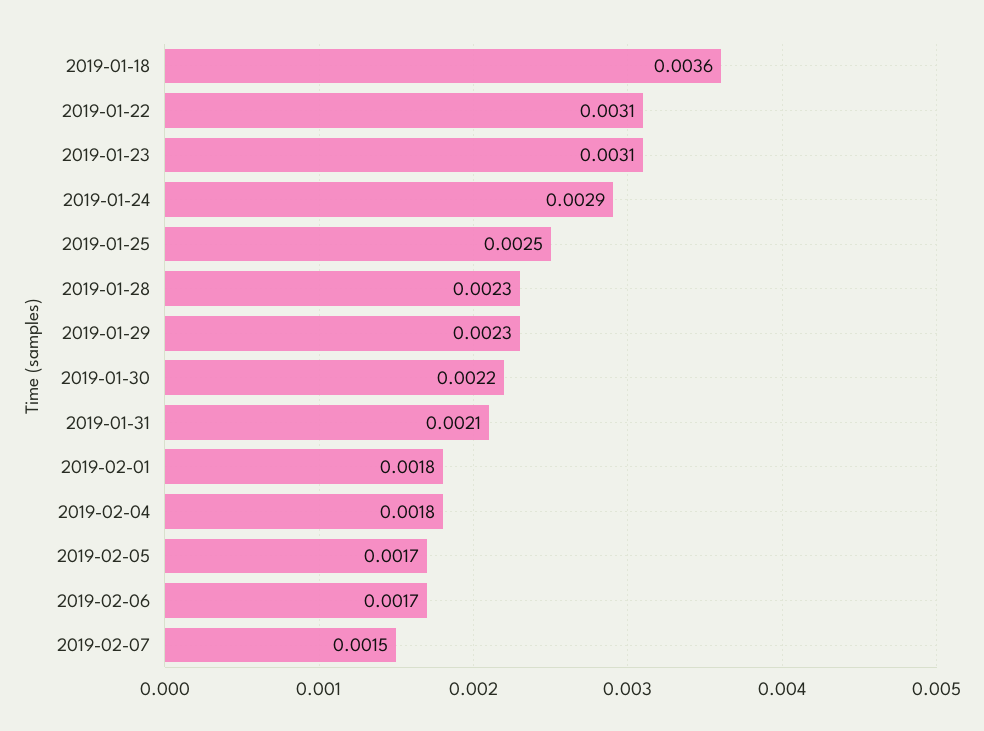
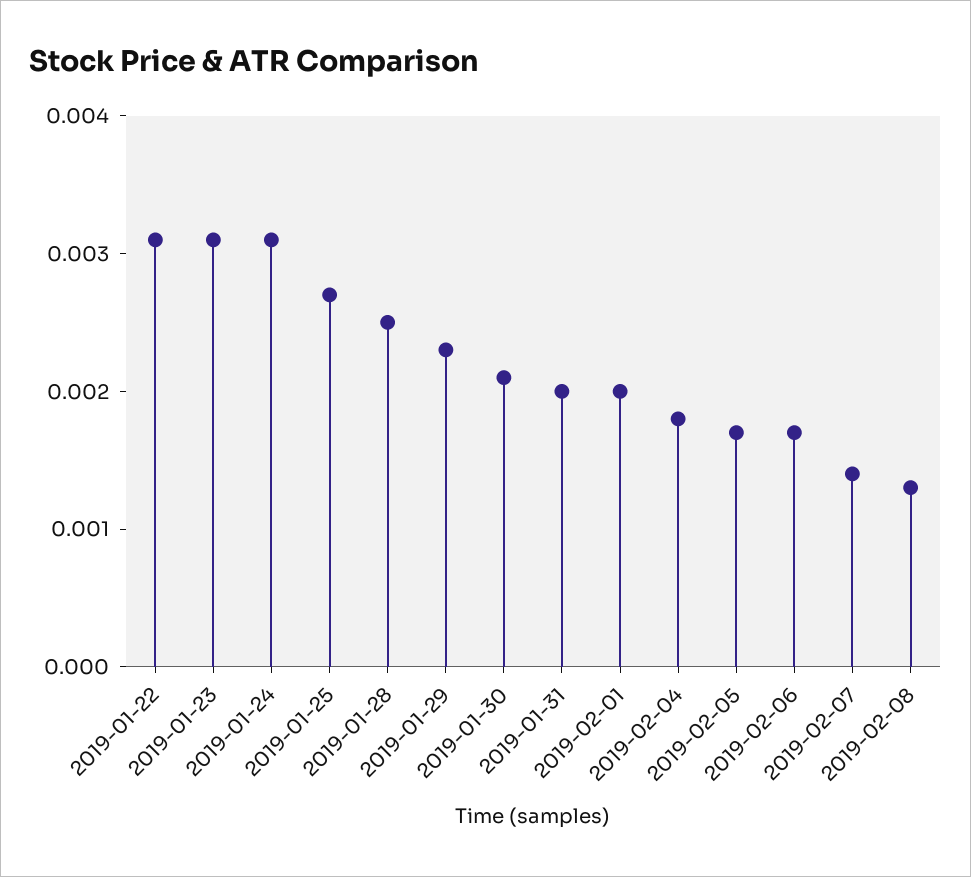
2019-01-18: 0.0036 -> none
2019-01-24: 0.0029 -> 0.0031
2019-01-25: 0.0025 -> 0.0027
2019-01-28: 0.0023 -> 0.0025
2019-01-30: 0.0022 -> 0.0021
2019-01-31: 0.0021 -> 0.002
2019-02-01: 0.0018 -> 0.002
2019-02-07: 0.0015 -> 0.0014
2019-02-08: none -> 0.0013

